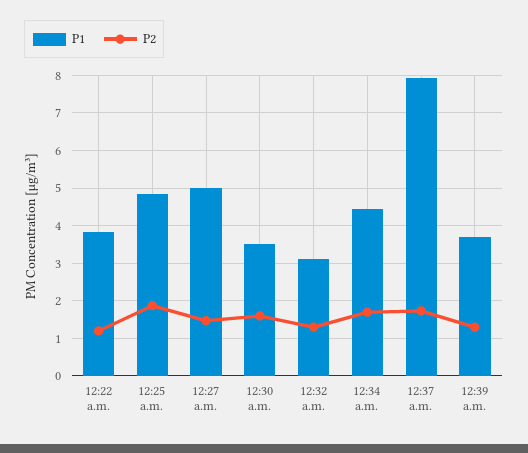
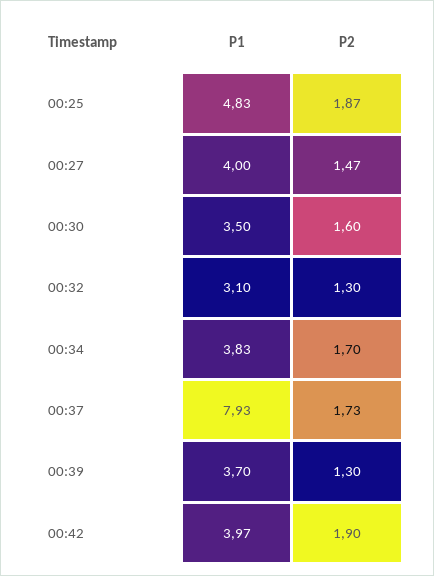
P1, 12:22 a.m.: 3.8 -> none
P2, 12:22 a.m.: 1.2 -> none
P1, 12:27 a.m.: 5 -> 4
P1, 12:34 a.m.: 4.4 -> 3.83
P1, 00:42: none -> 3.97
P2, 00:42: none -> 1.9

